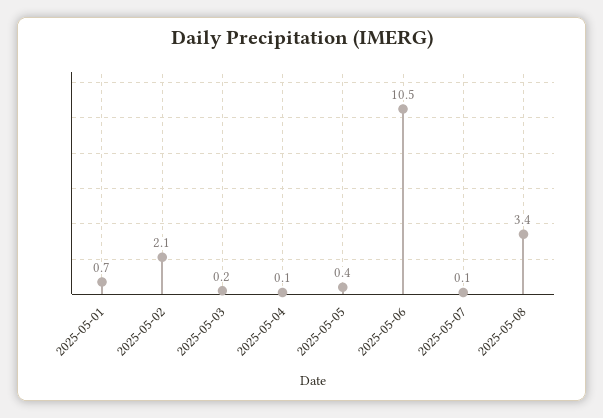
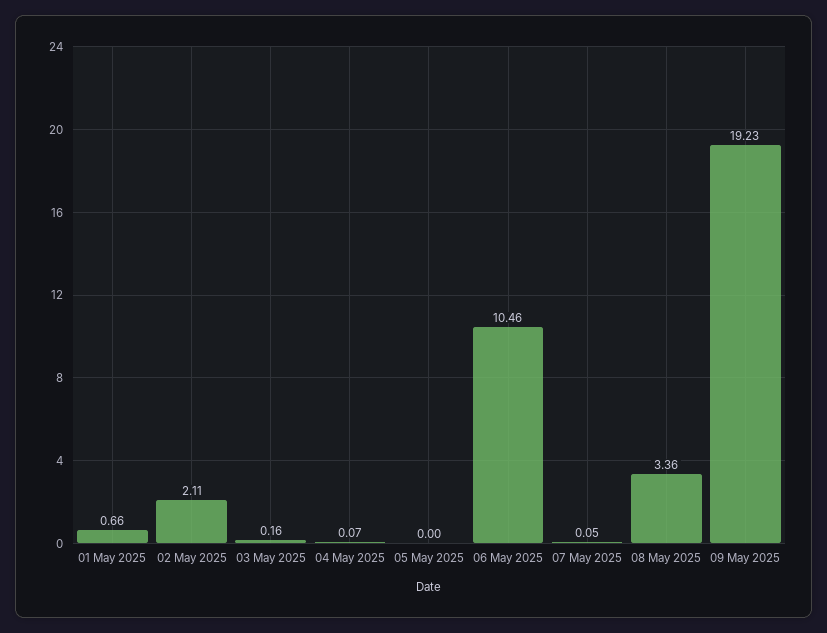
2025-05-05: 0.4 -> 0
09 May 2025: none -> 19.23

